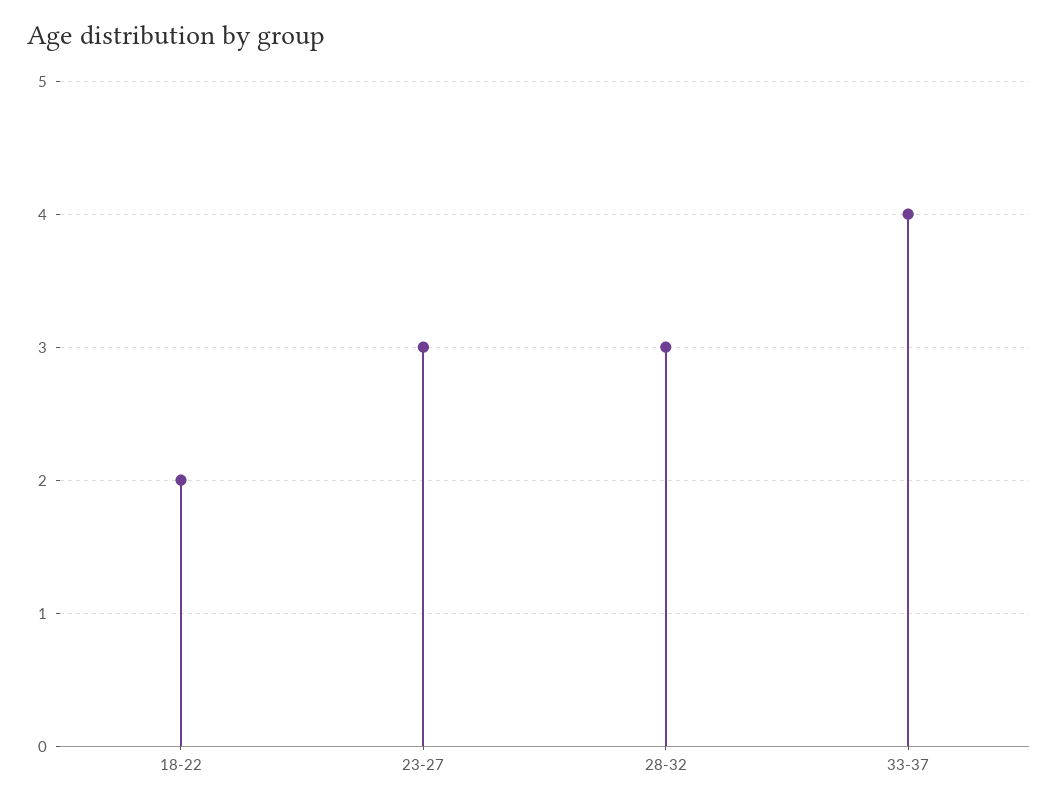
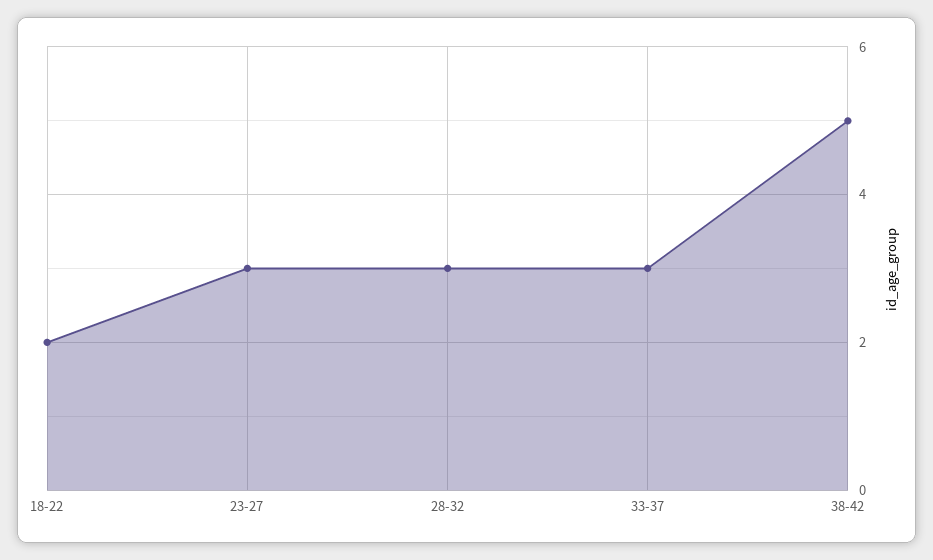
33-37: 4 -> 3
38-42: none -> 5

